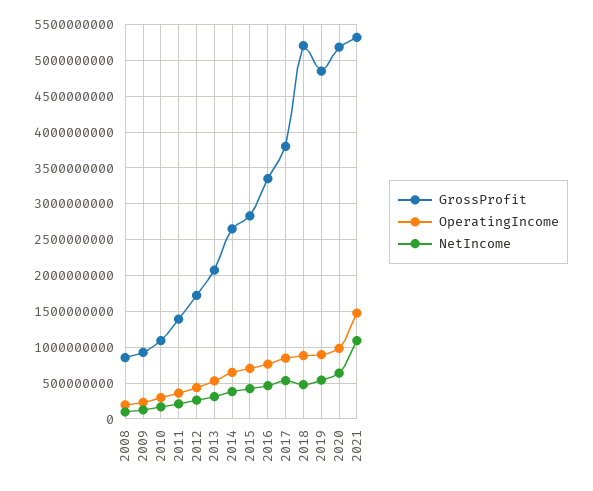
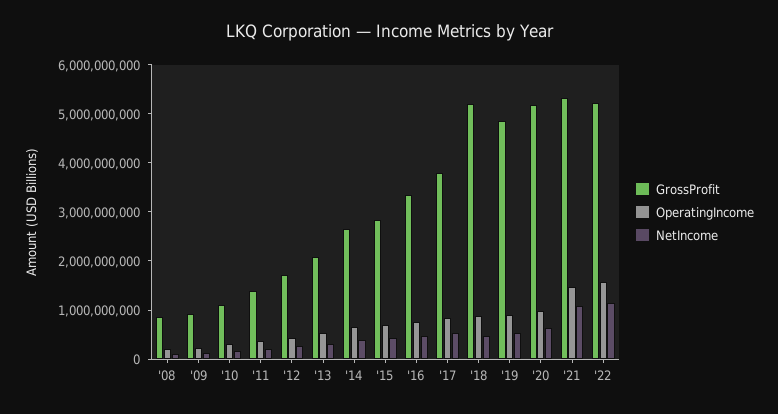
GrossProfit, '22: none -> 5200000000
OperatingIncome, '22: none -> 1600000000
NetIncome, '22: none -> 1200000000

